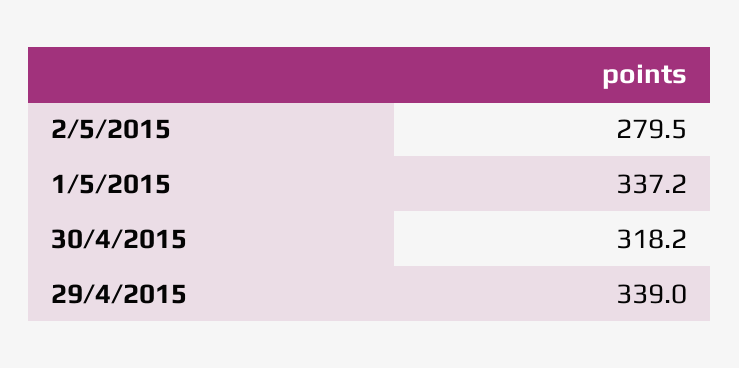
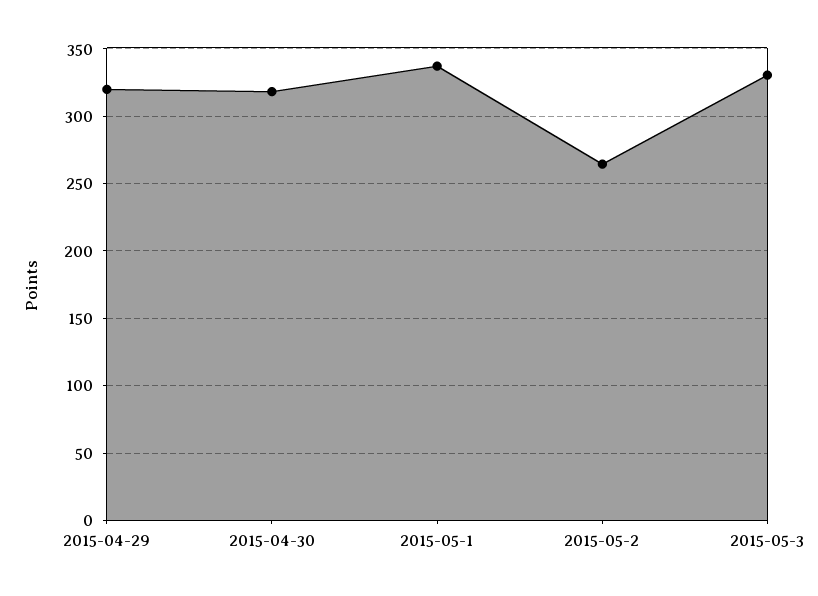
2/5/2015: 279.5 -> 265
29/4/2015: 339 -> 320
2015-05-3: none -> 330

